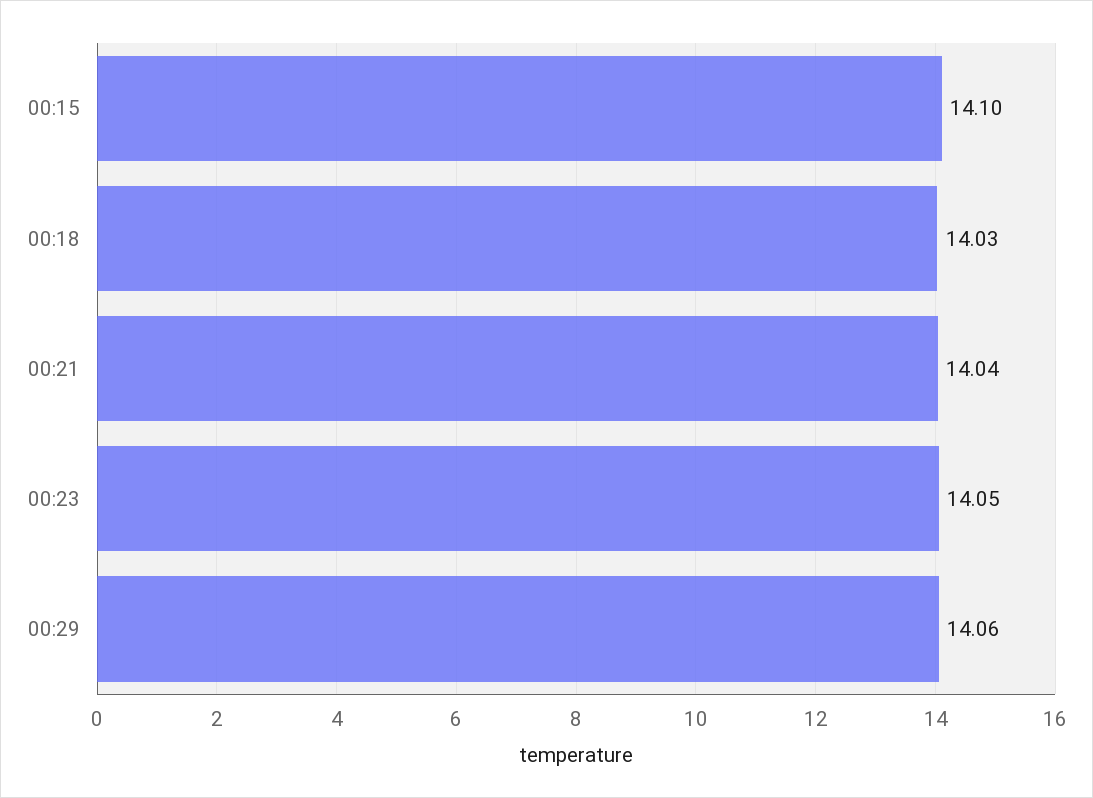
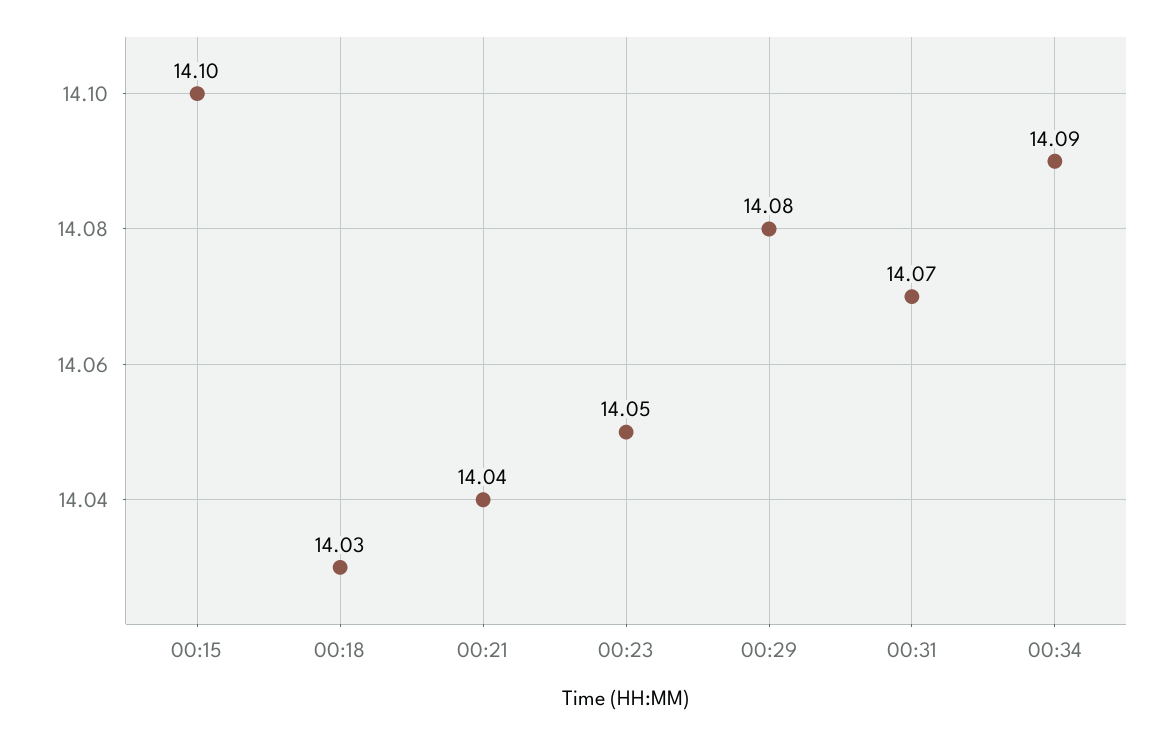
00:29: 14.06 -> 14.08
00:31: none -> 14.07
00:34: none -> 14.09

